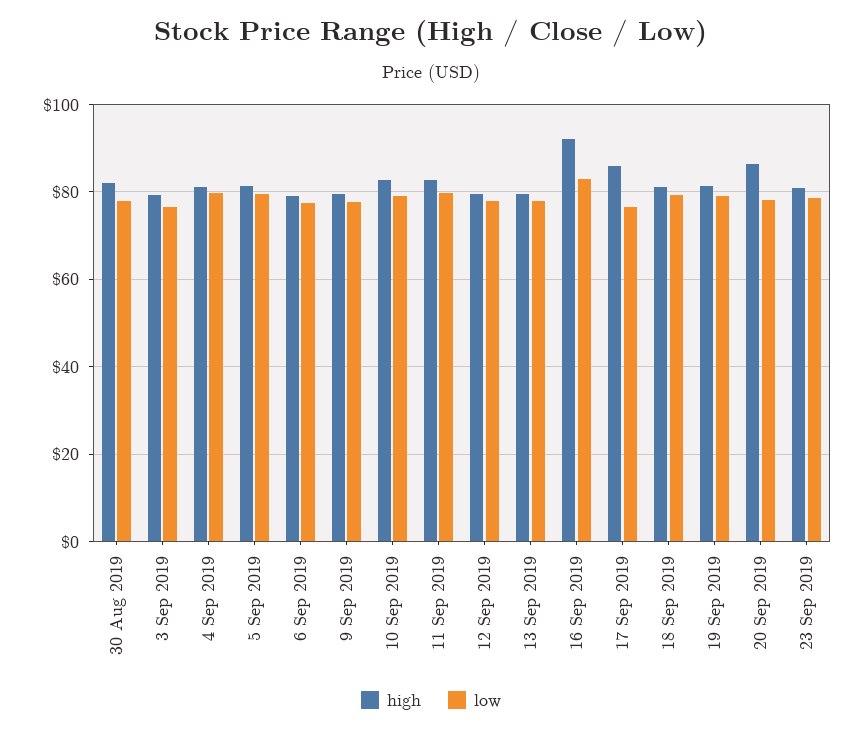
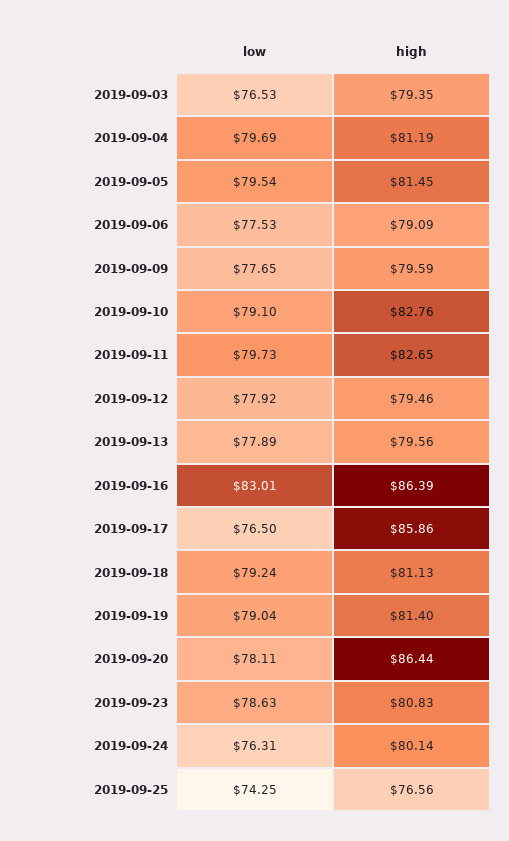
high, 30 Aug 2019: 82 -> none
low, 30 Aug 2019: 78 -> none
high, 16 Sep 2019: 92 -> 86.39
low, 2019-09-24: none -> 76.31
high, 2019-09-24: none -> 80.14
low, 2019-09-25: none -> 74.25
high, 2019-09-25: none -> 76.56

